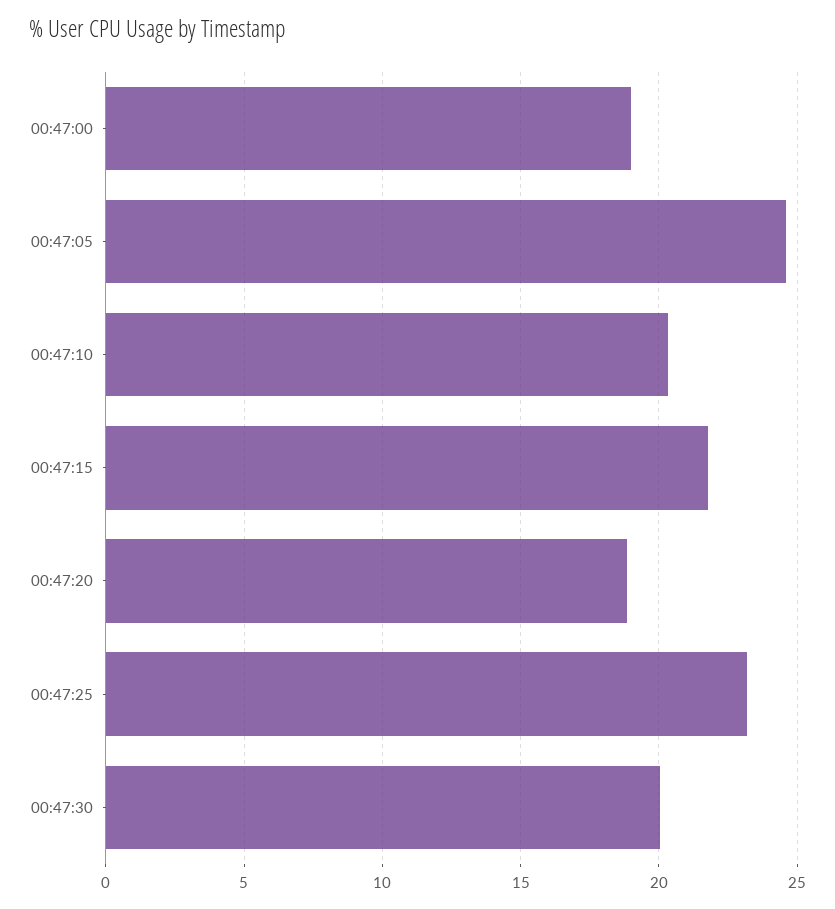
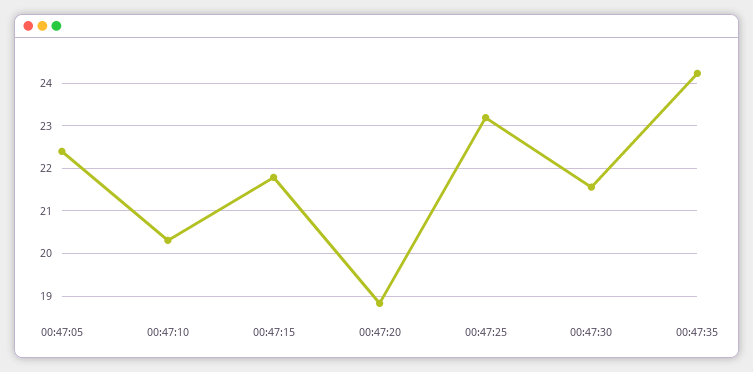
00:47:00: 19 -> none
00:47:05: 24.5 -> 22.4
00:47:30: 20 -> 21.6
00:47:35: none -> 24.2

